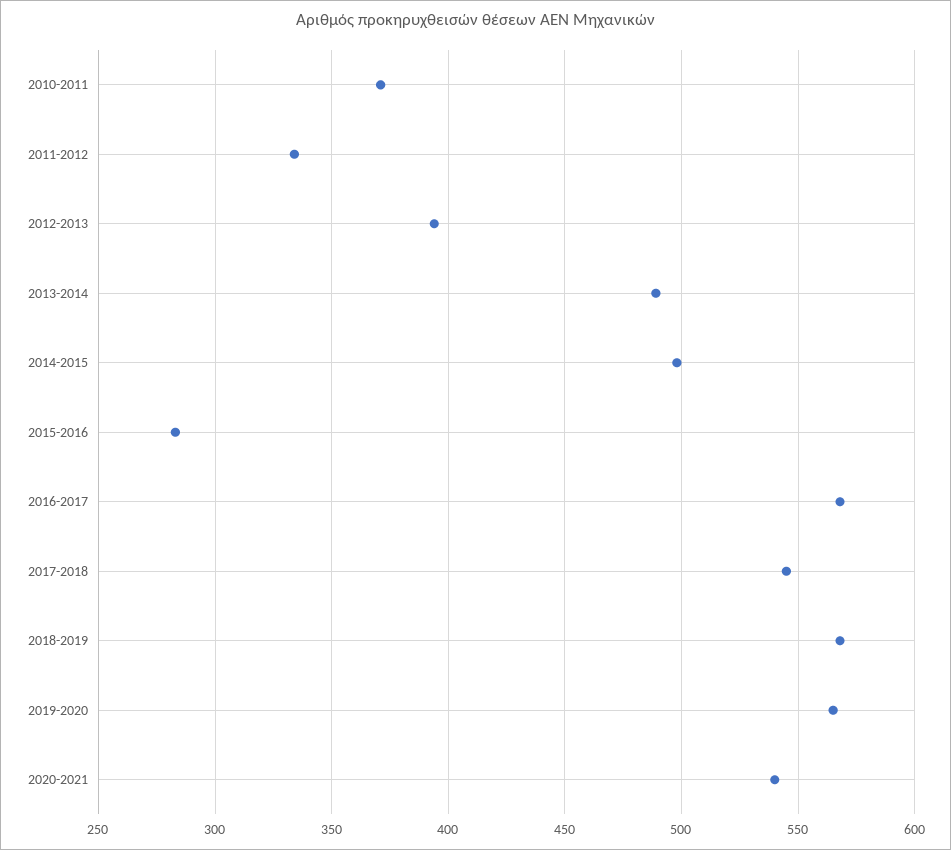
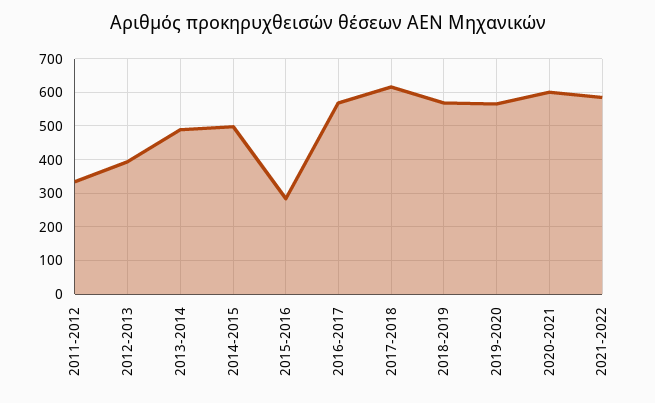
2010-2011: 370 -> none
2017-2018: 545 -> 620
2020-2021: 540 -> 600
2021-2022: none -> 580

